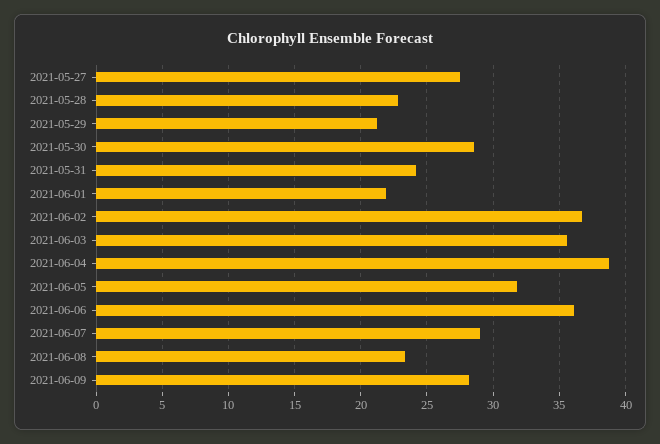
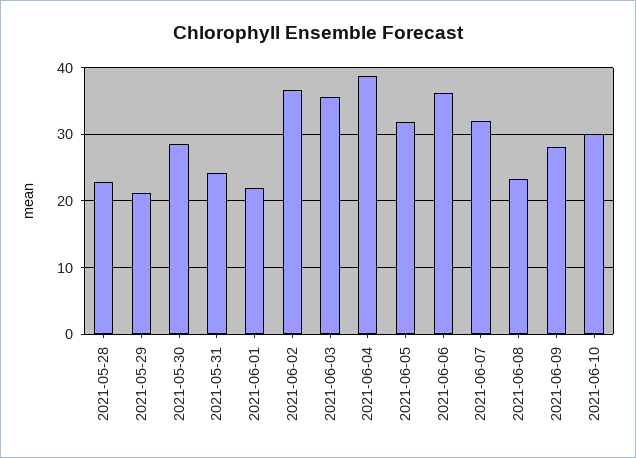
2021-05-27: 27.5 -> none
2021-06-07: 29 -> 32
2021-06-10: none -> 30

